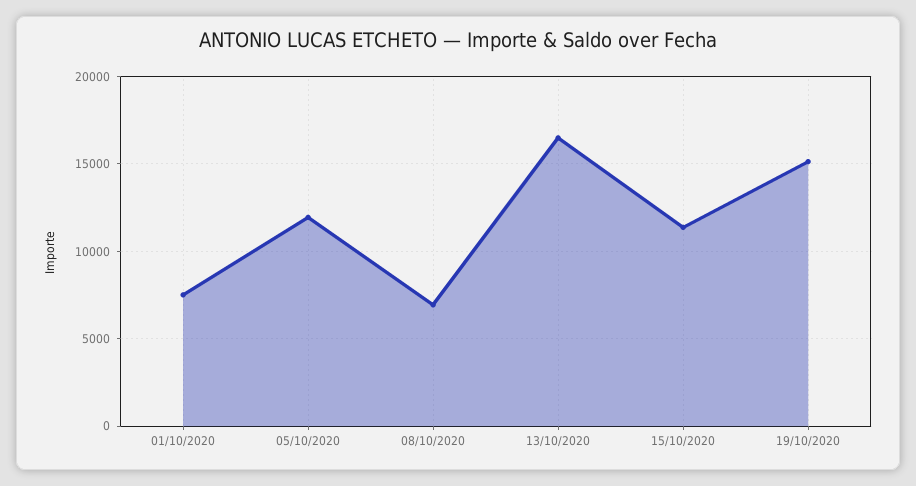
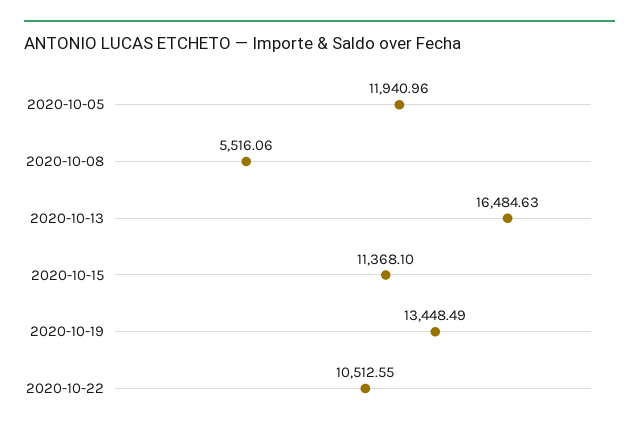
01/10/2020: 7500 -> none
08/10/2020: 7000 -> 5516.06
19/10/2020: 15000 -> 13448.49
2020-10-22: none -> 10512.55

